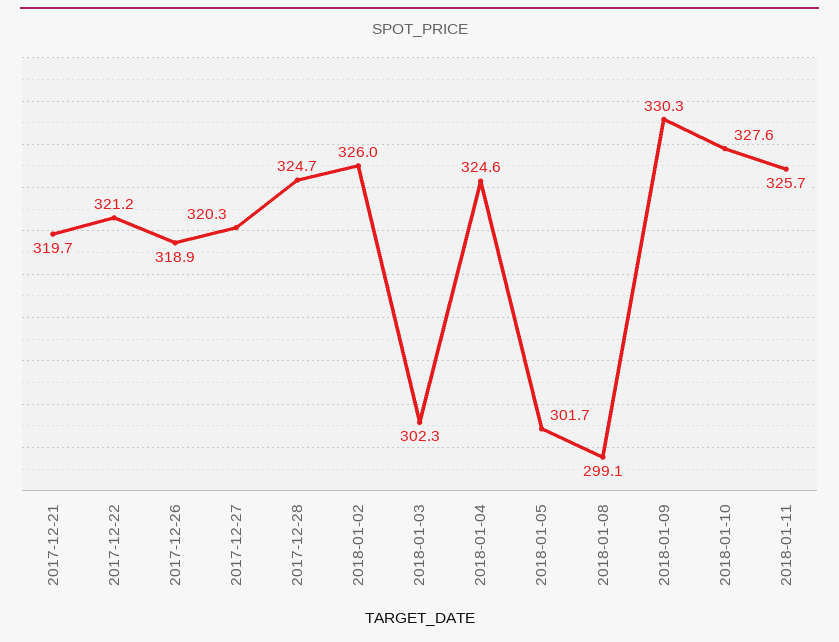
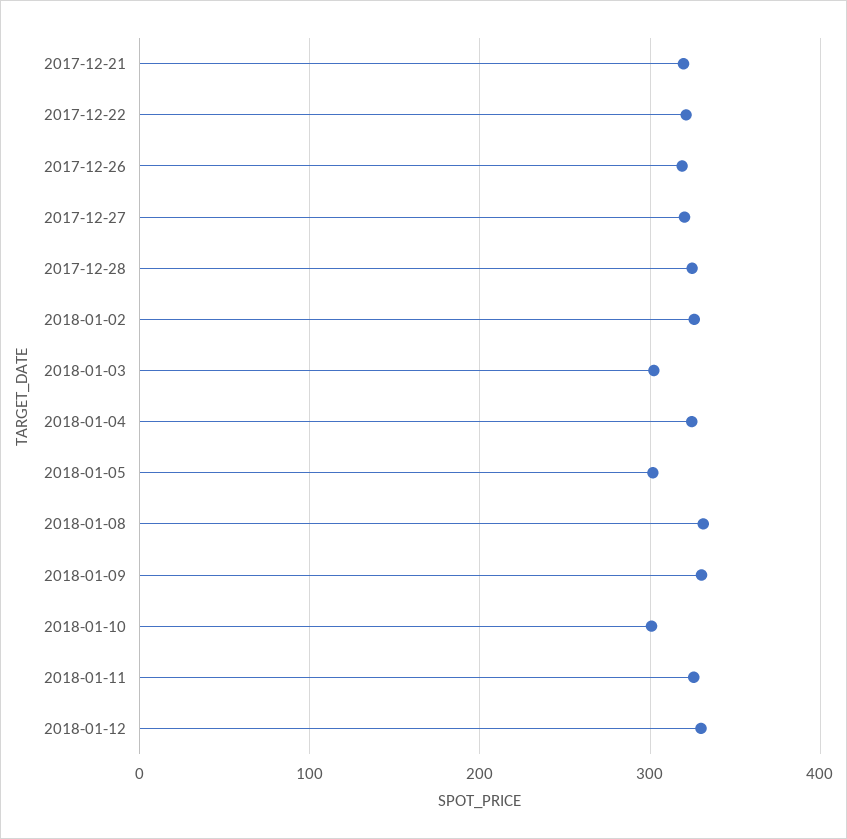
2018-01-08: 299.1 -> 330
2018-01-10: 327.6 -> 300
2018-01-12: none -> 330

